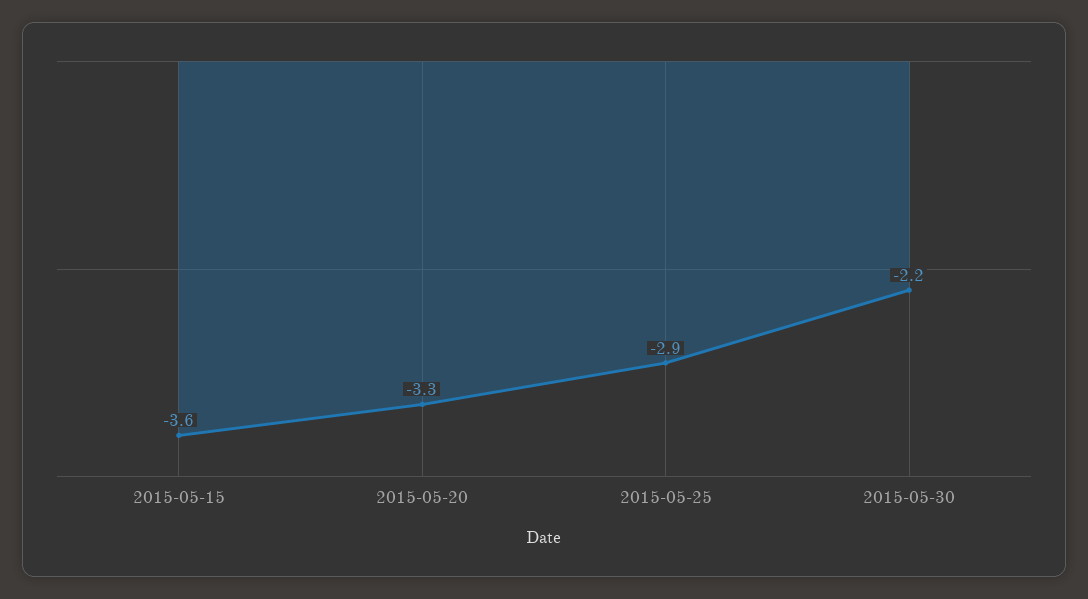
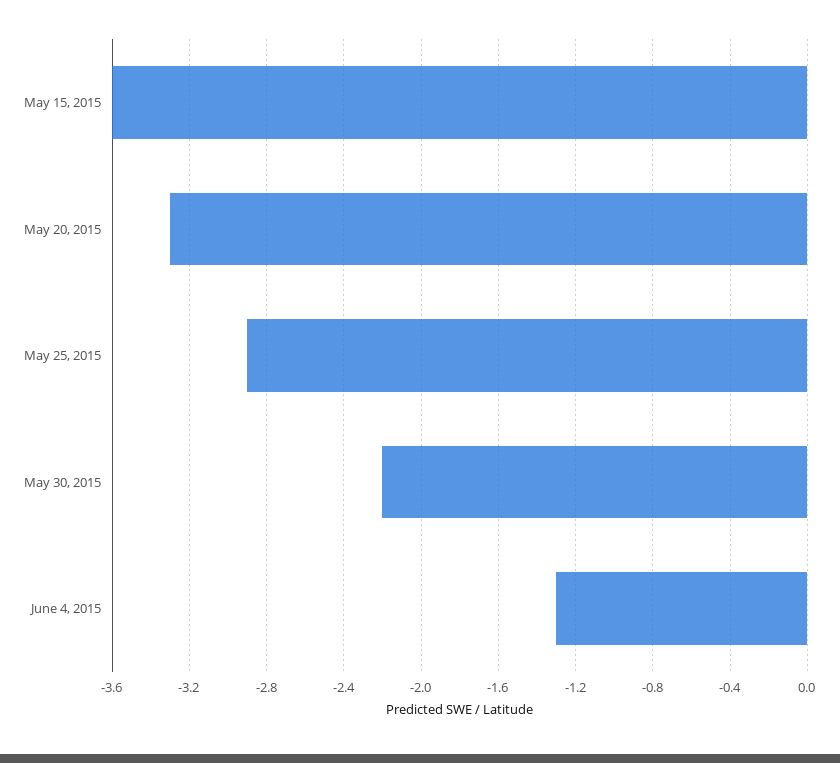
June 4, 2015: none -> -1.3

